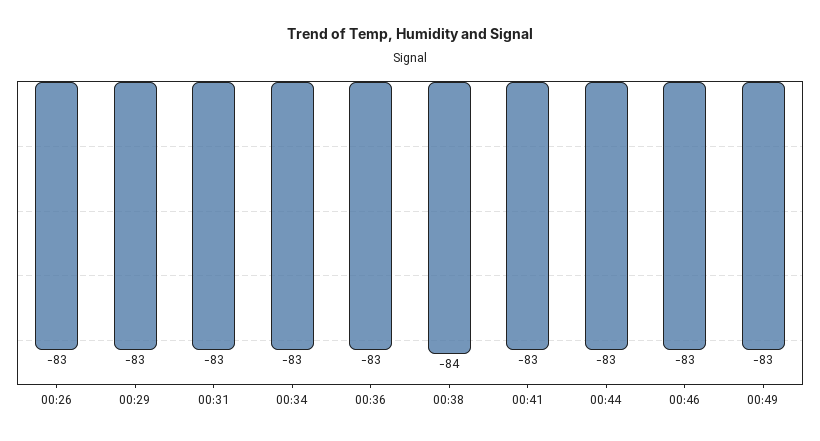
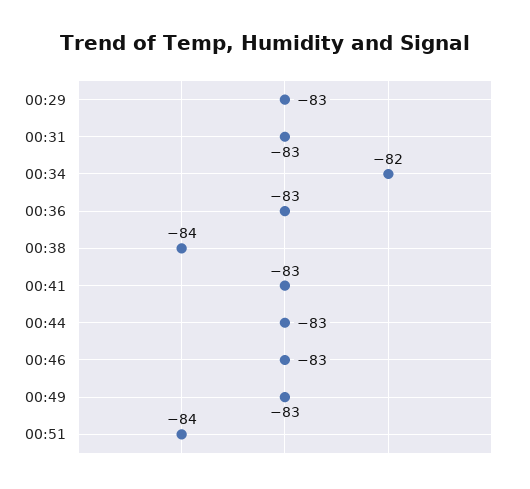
00:26: -83 -> none
00:34: -83 -> -82
00:51: none -> -84

